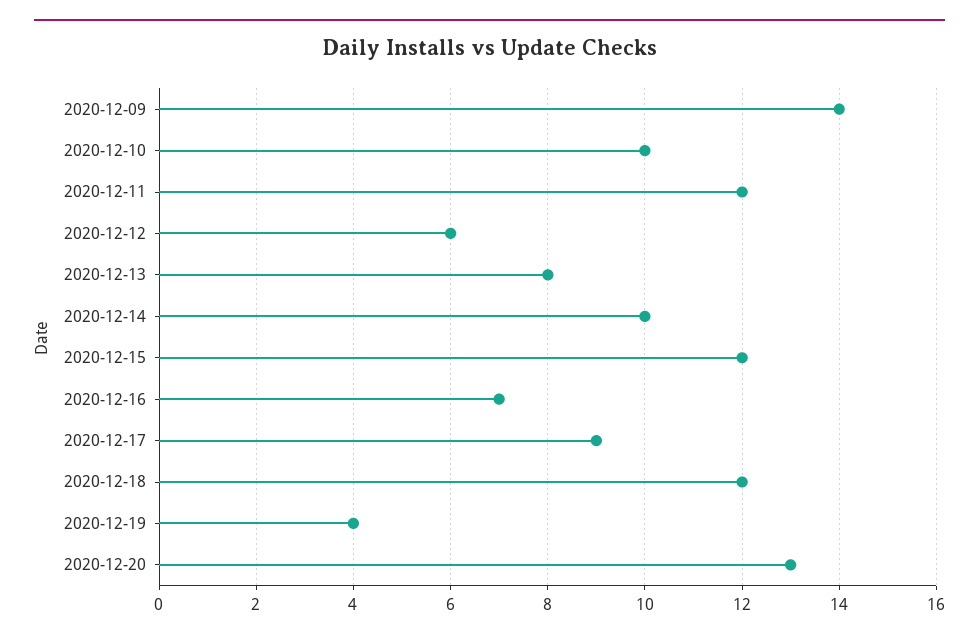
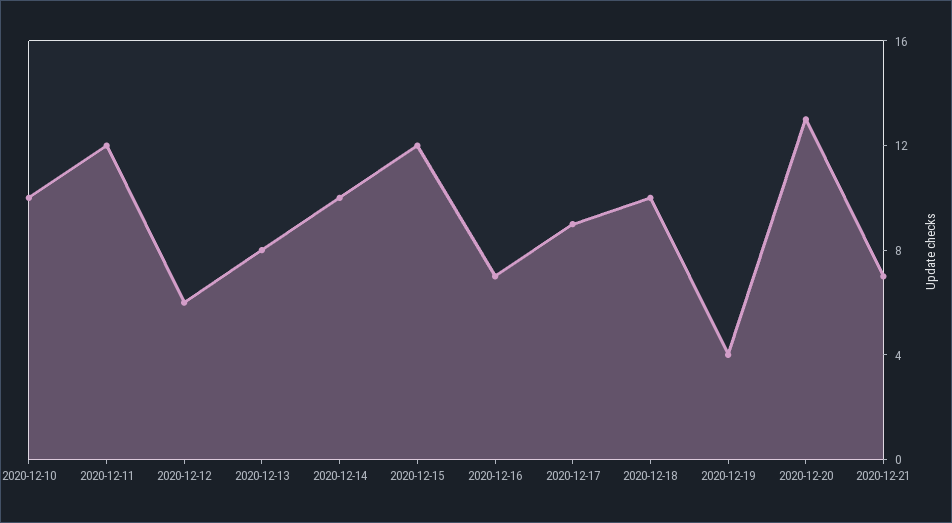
2020-12-09: 14 -> none
2020-12-18: 12 -> 10
2020-12-21: none -> 7

